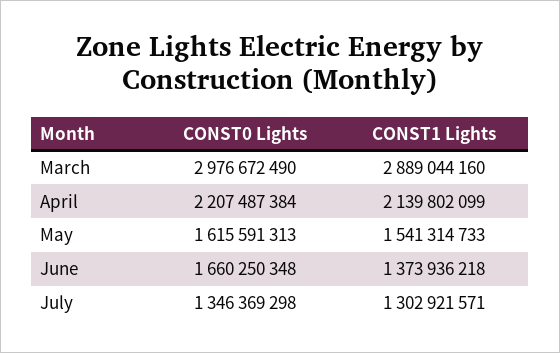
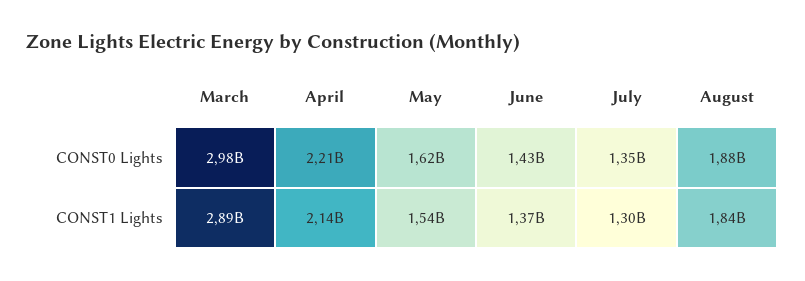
CONST0 Lights, June: 1660250348 -> 1430000000
CONST0 Lights, August: none -> 1880000000
CONST1 Lights, August: none -> 1840000000

